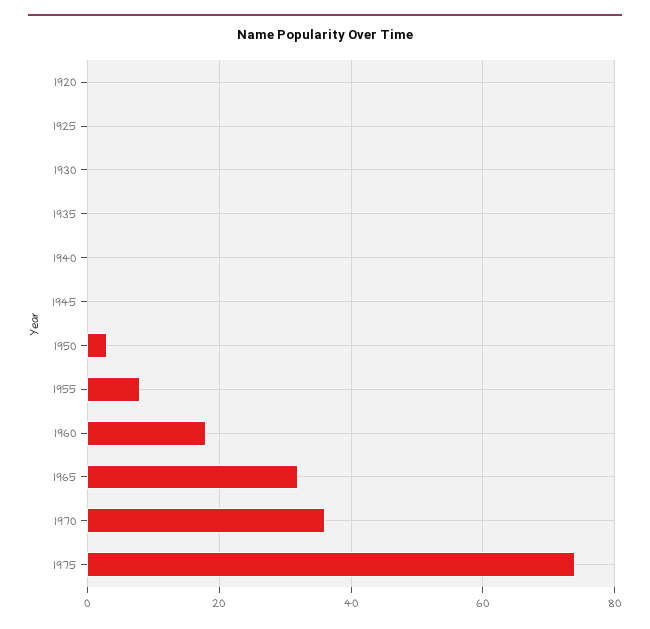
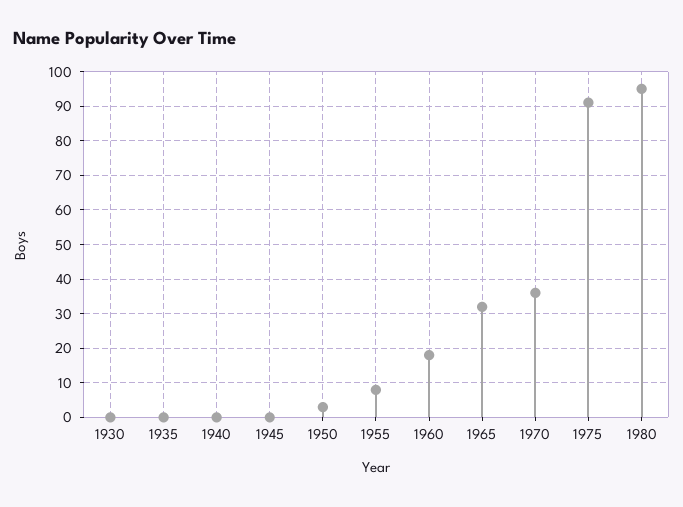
1920: 0 -> none
1925: 0 -> none
1975: 75 -> 90
1980: none -> 95

